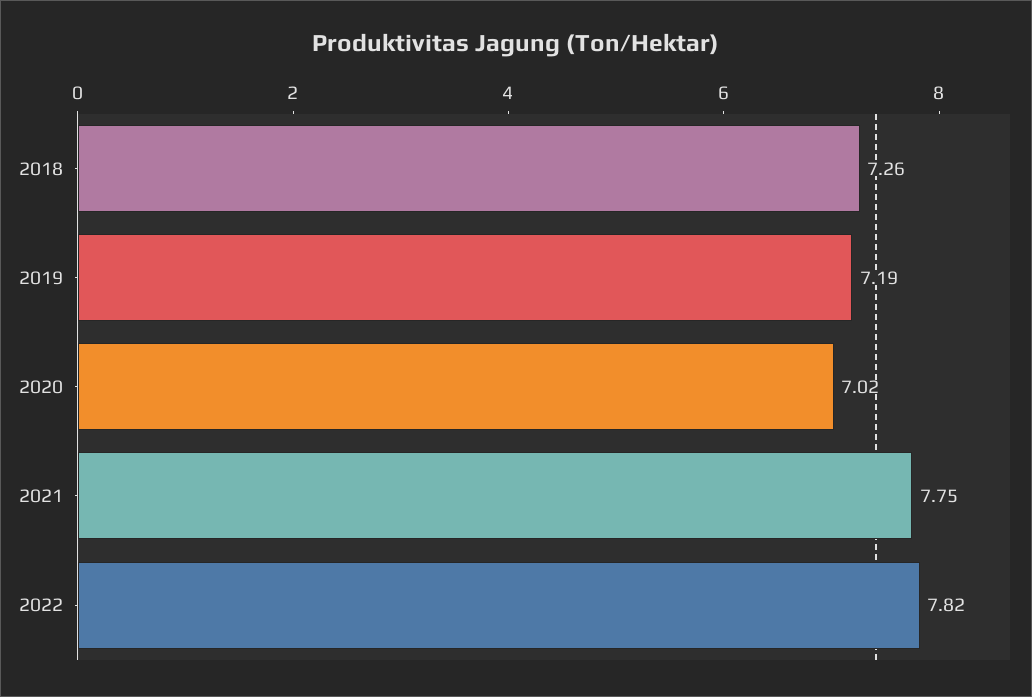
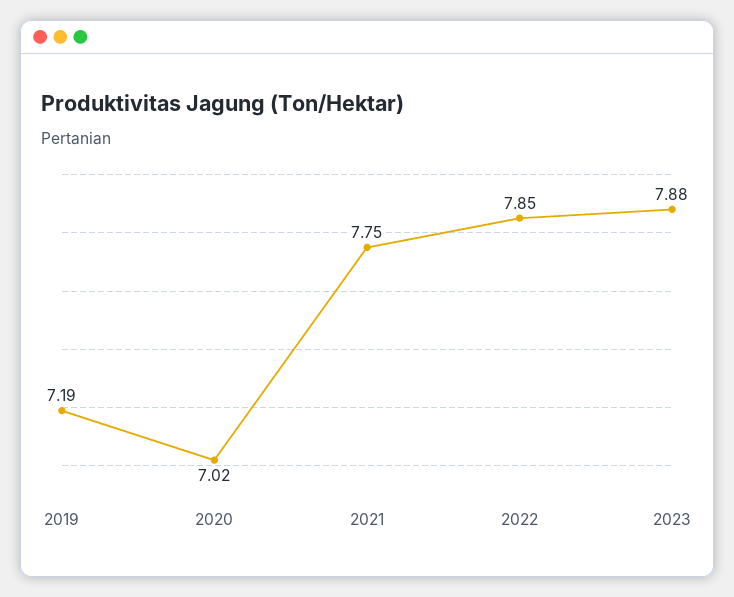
2018: 7.26 -> none
2022: 7.82 -> 7.85
2023: none -> 7.88

